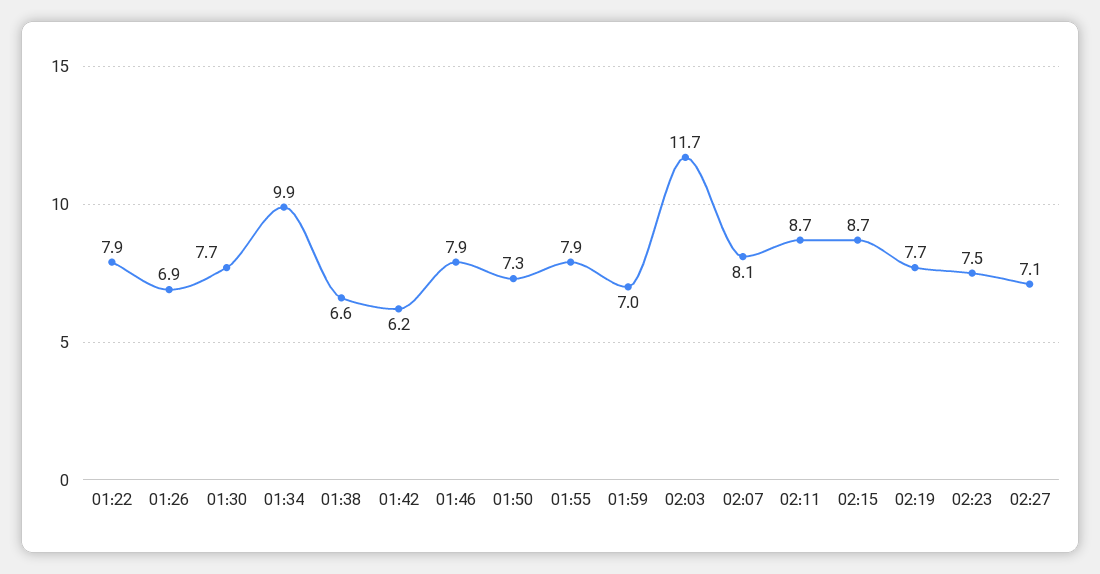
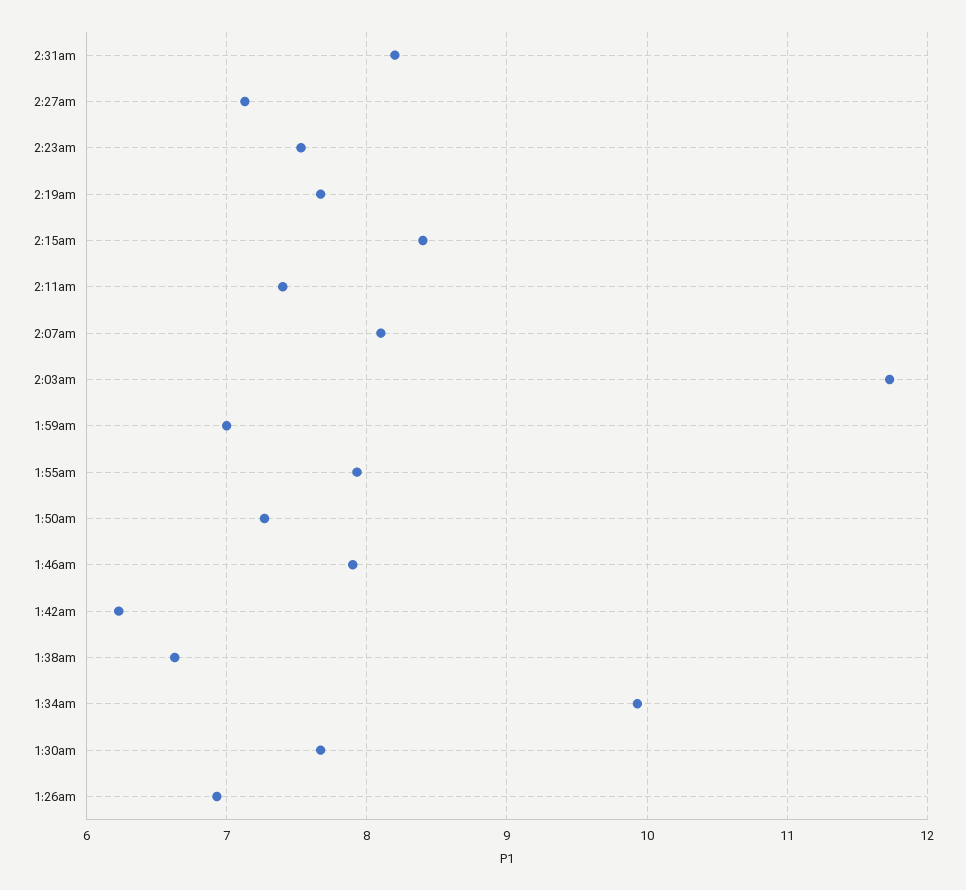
01:22: 7.9 -> none
02:11: 8.7 -> 7.4
02:15: 8.7 -> 8.4
2:31am: none -> 8.2

